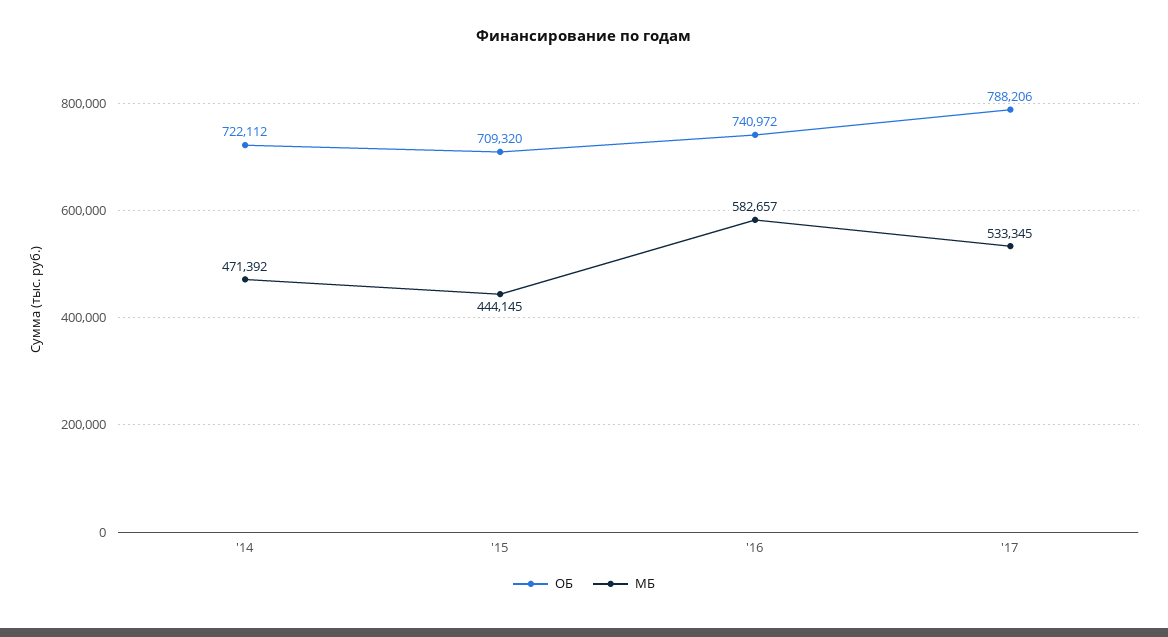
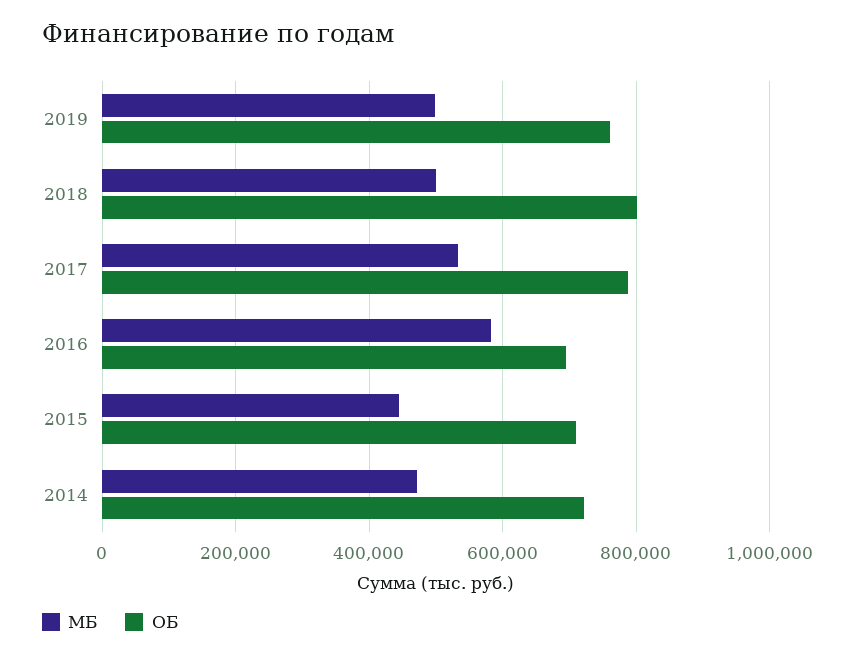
ОБ, '16: 740972 -> 700000
МБ, 2019: none -> 500000
ОБ, 2019: none -> 760000
МБ, 2018: none -> 500000
ОБ, 2018: none -> 800000

